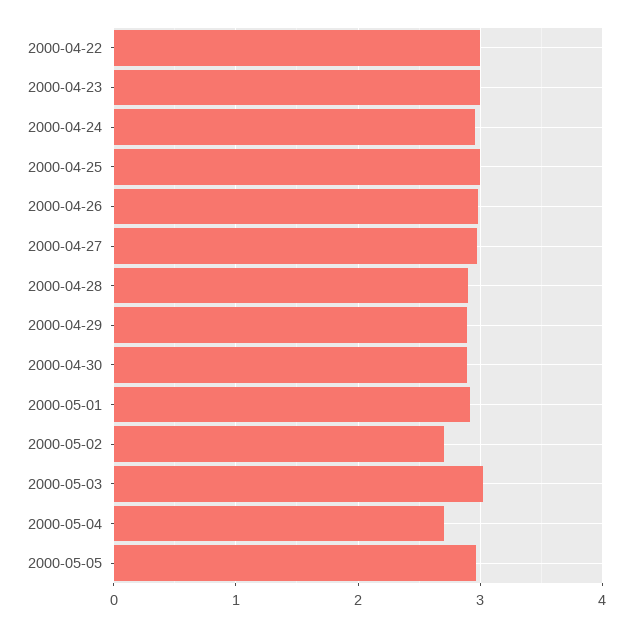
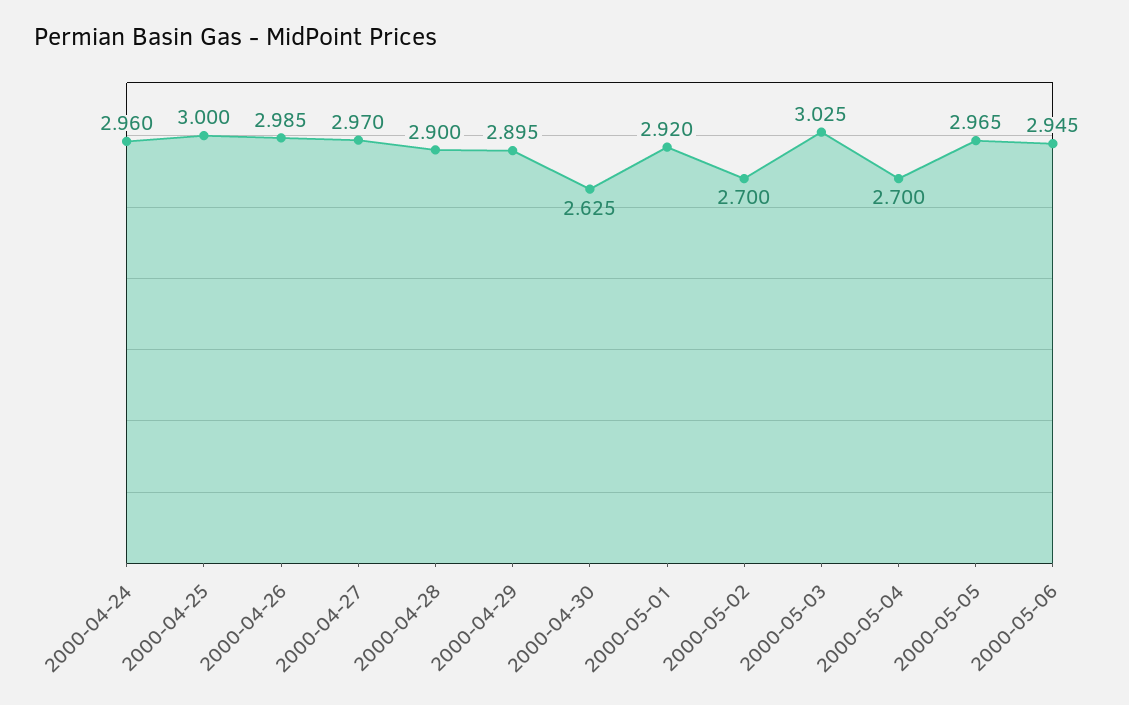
2000-04-22: 3 -> none
2000-04-23: 3 -> none
2000-04-30: 2.9 -> 2.625
2000-05-06: none -> 2.945

